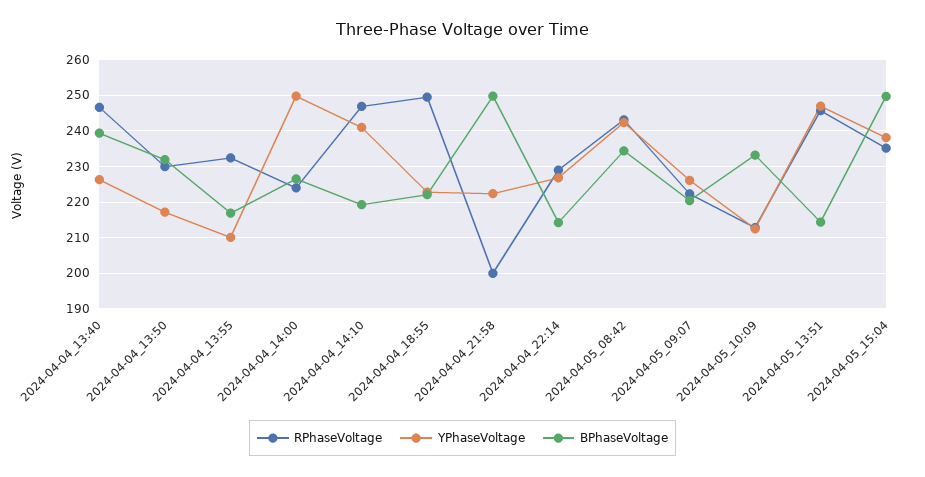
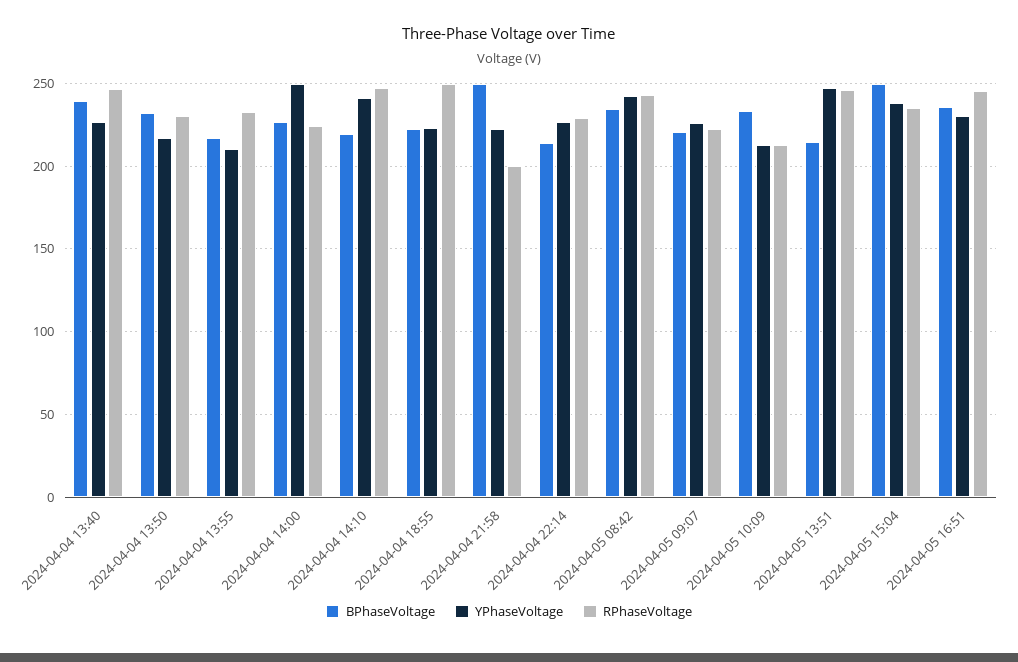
BPhaseVoltage, 2024-04-05 16:51: none -> 235
YPhaseVoltage, 2024-04-05 16:51: none -> 230
RPhaseVoltage, 2024-04-05 16:51: none -> 245

